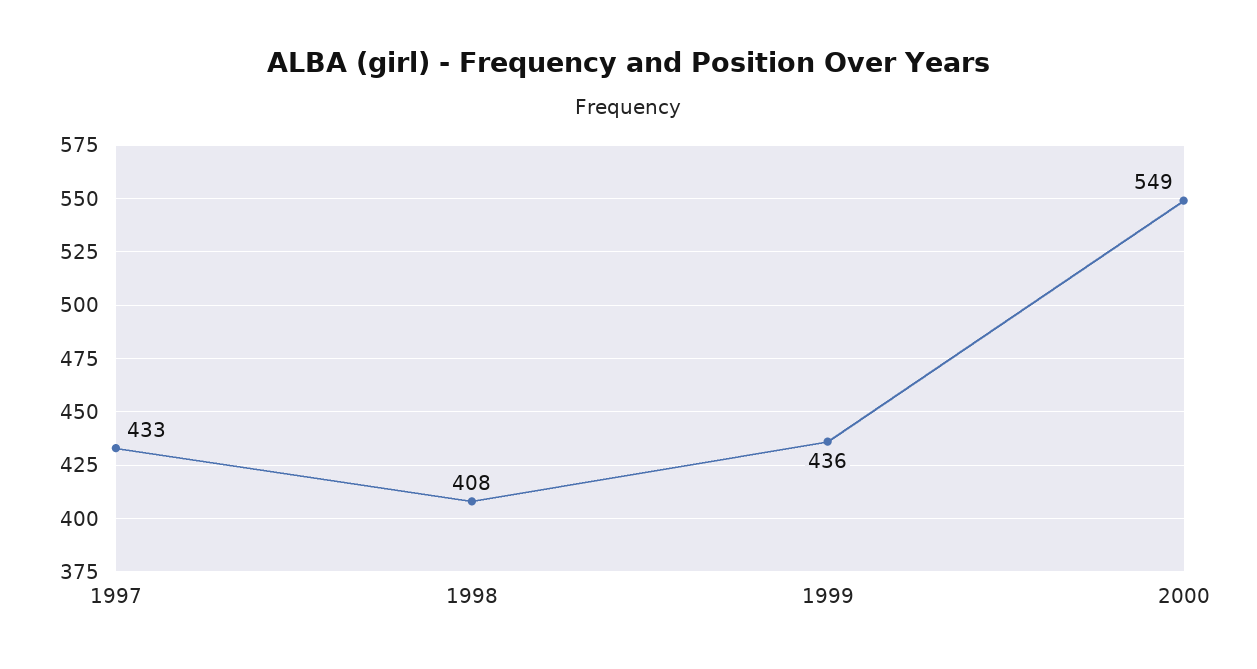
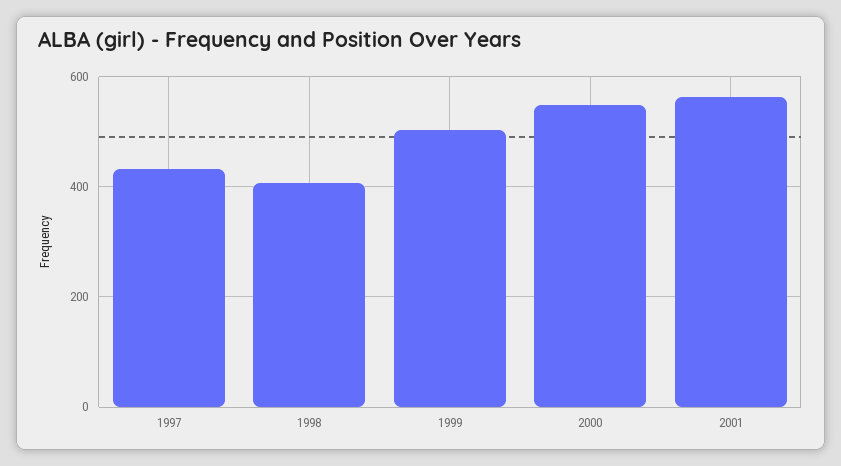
1999: 436 -> 500
2001: none -> 560

